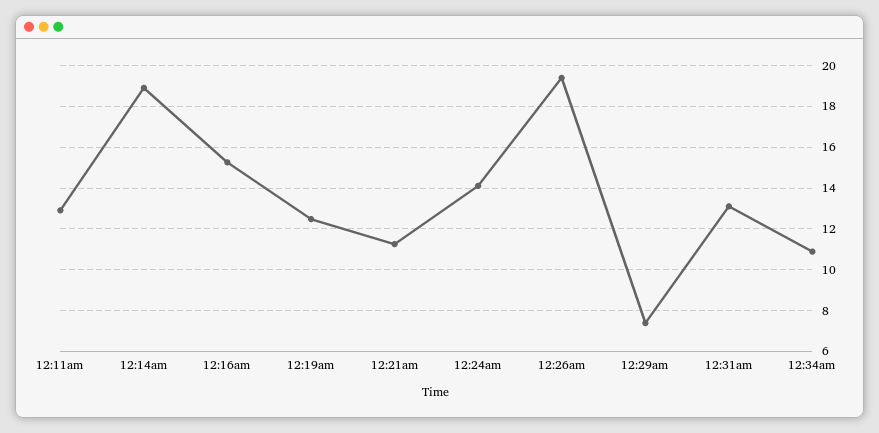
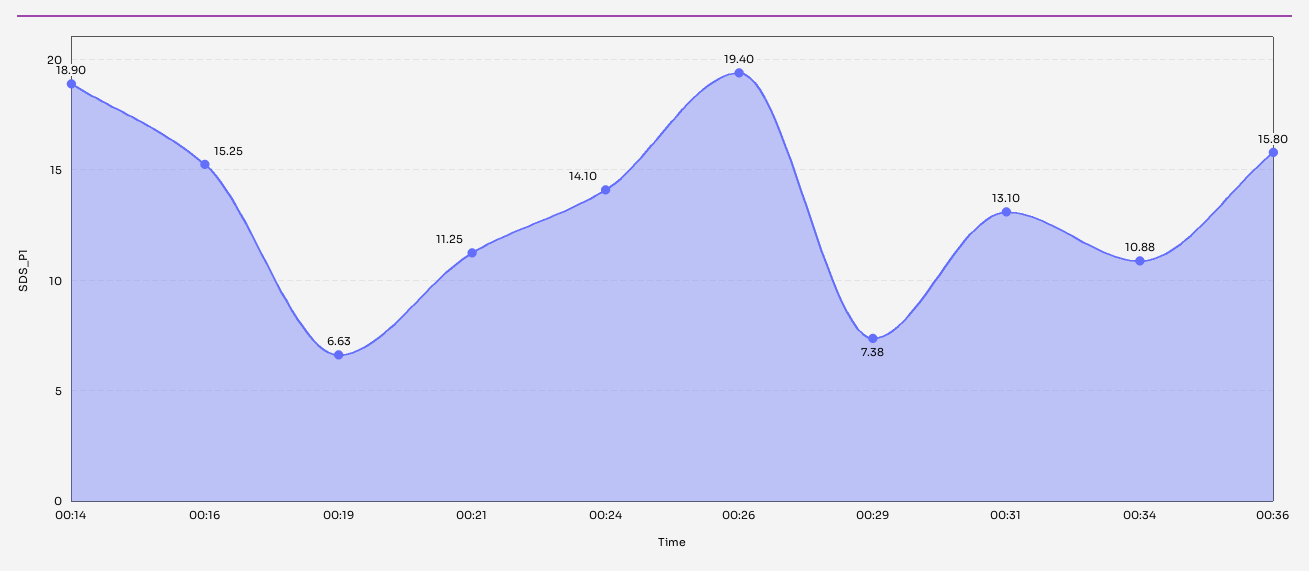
12:11am: 13 -> none
12:19am: 12.5 -> 6.63
00:36: none -> 15.8

